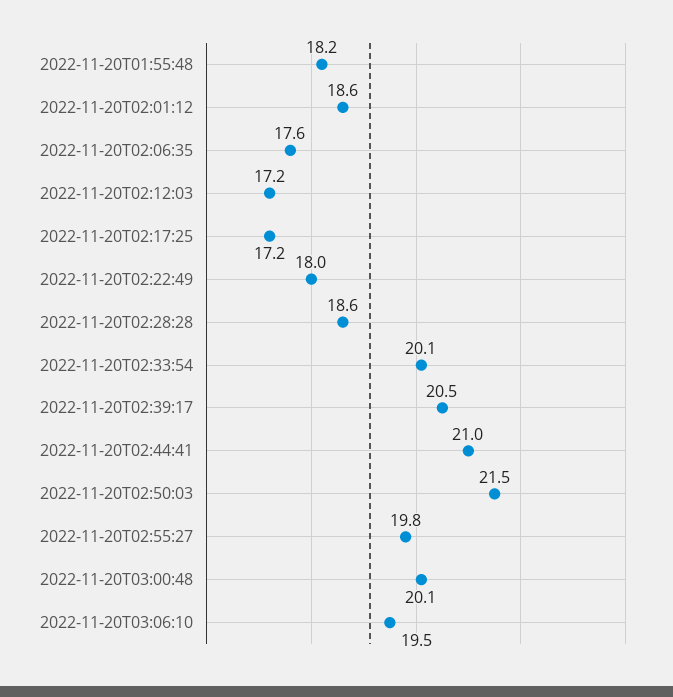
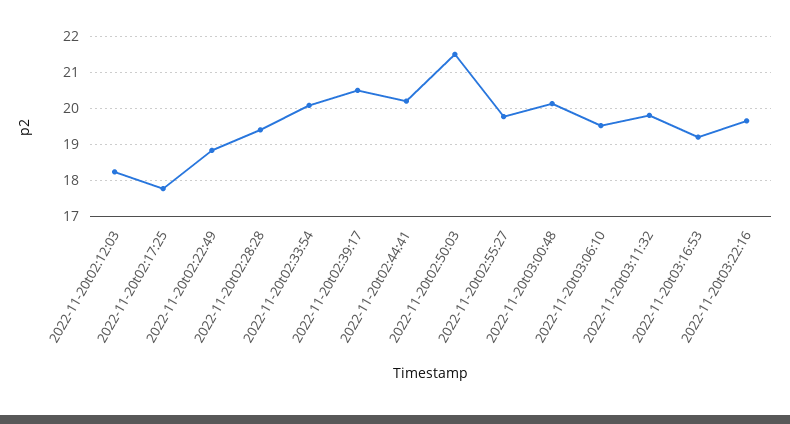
2022-11-20T01:55:48: 18.2 -> none
2022-11-20T02:01:12: 18.6 -> none
2022-11-20T02:06:35: 17.6 -> none
2022-11-20T02:12:03: 17.2 -> 18.2
2022-11-20T02:17:25: 17.2 -> 17.8
2022-11-20T02:22:49: 18 -> 18.8
2022-11-20T02:28:28: 18.6 -> 19.4
2022-11-20T02:44:41: 21 -> 20.2
2022-11-20t03:11:32: none -> 19.8
2022-11-20t03:16:53: none -> 19.2
2022-11-20t03:22:16: none -> 19.6

